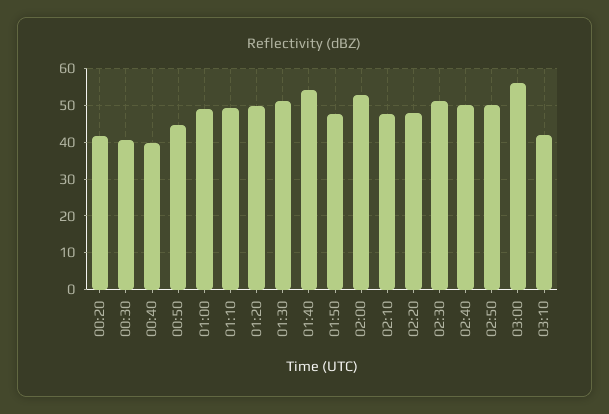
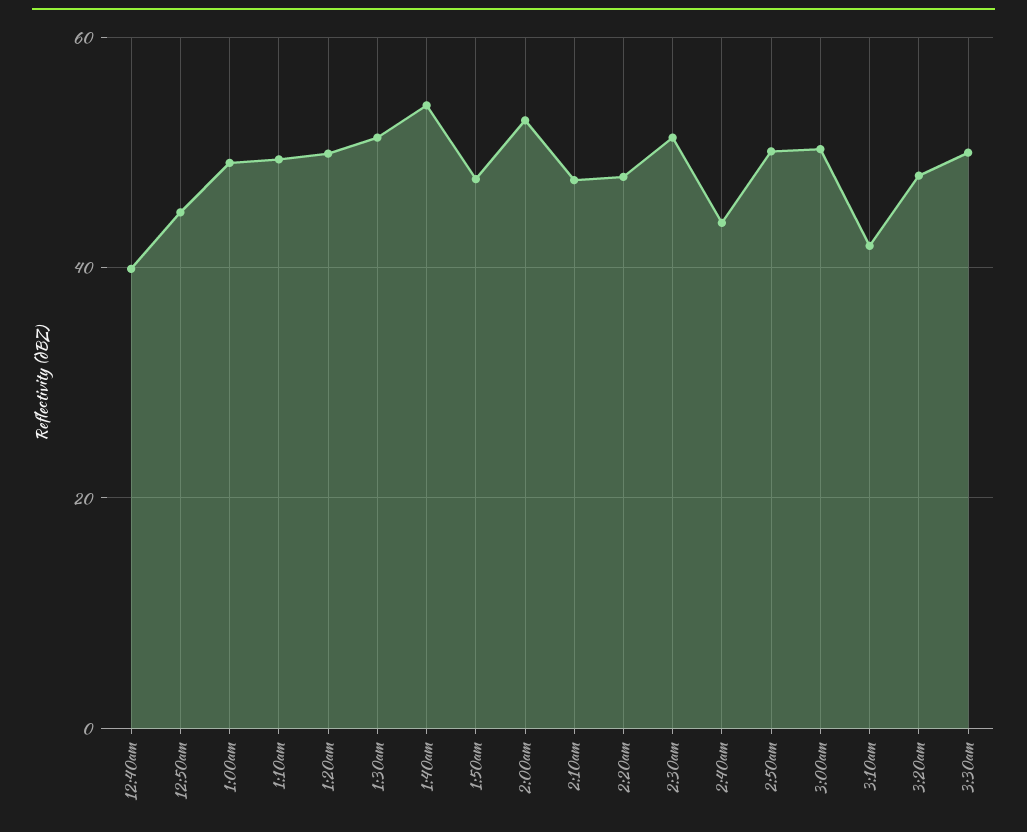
00:20: 42 -> none
00:30: 40 -> none
02:40: 50 -> 44
03:00: 56 -> 50
3:20am: none -> 48
3:30am: none -> 50

